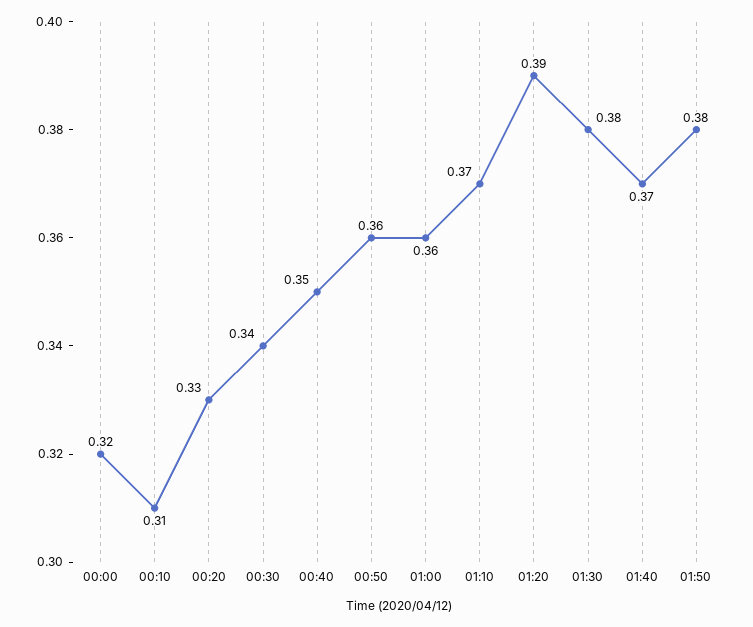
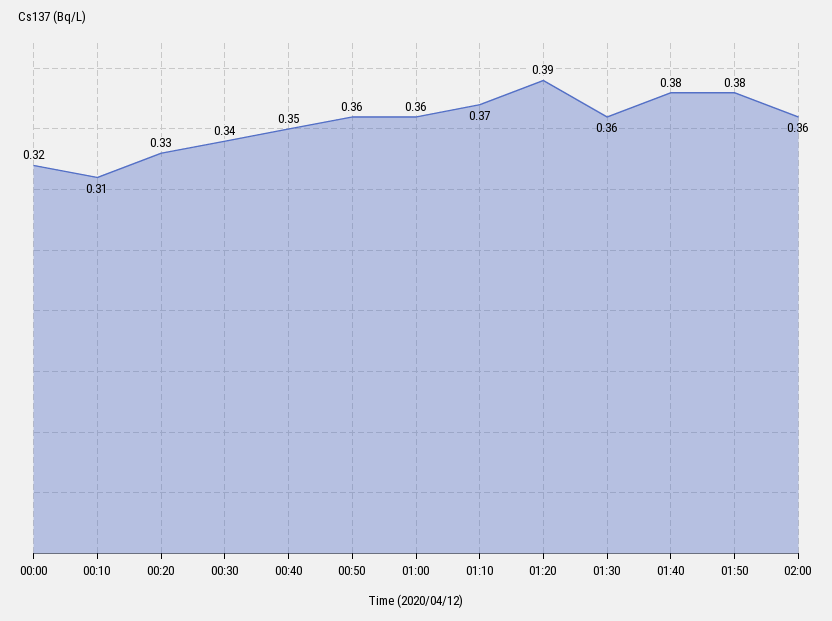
01:30: 0.38 -> 0.36
01:40: 0.37 -> 0.38
02:00: none -> 0.36

